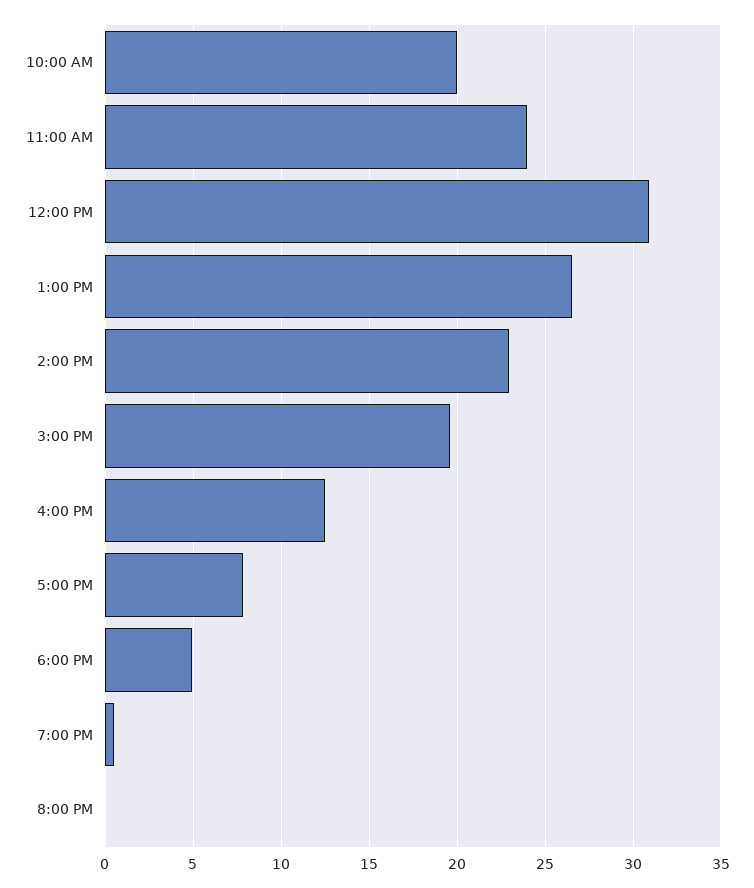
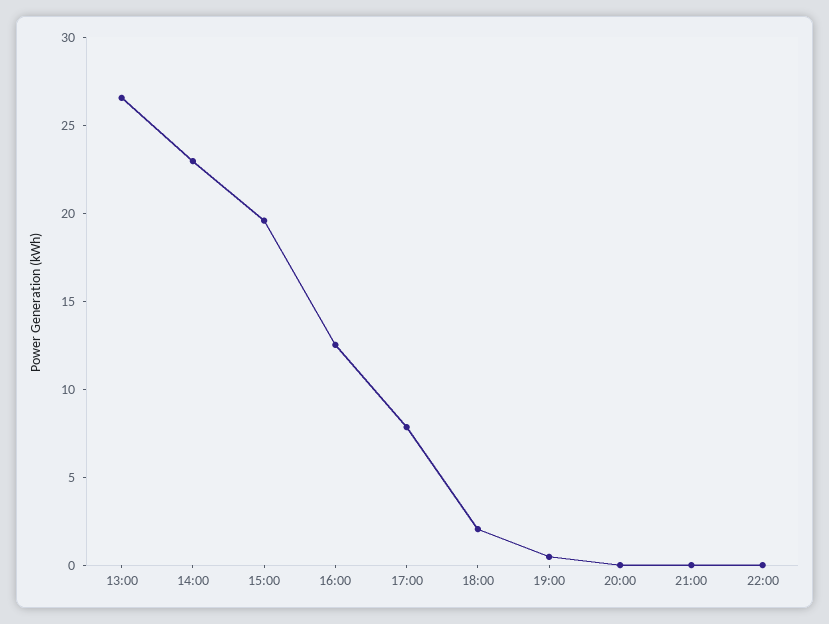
10:00 AM: 20 -> none
11:00 AM: 24 -> none
12:00 PM: 31 -> none
6:00 PM: 5 -> 2
21:00: none -> 0
22:00: none -> 0

